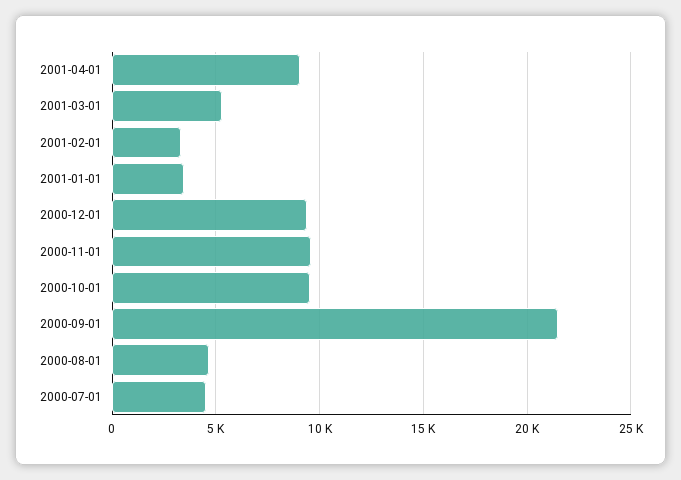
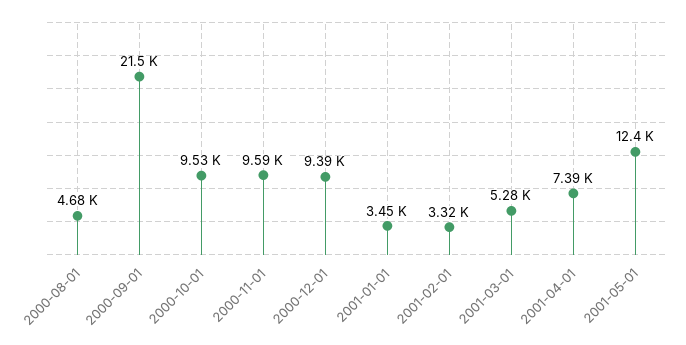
2001-04-01: 9000 -> 7390
2000-07-01: 4500 -> none
2001-05-01: none -> 12400

